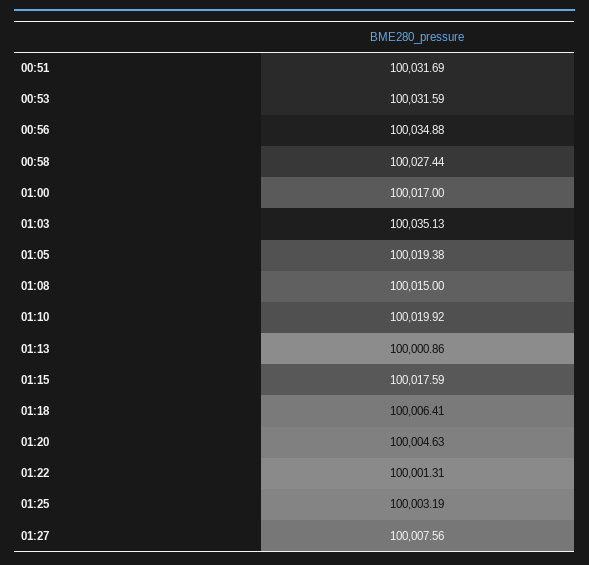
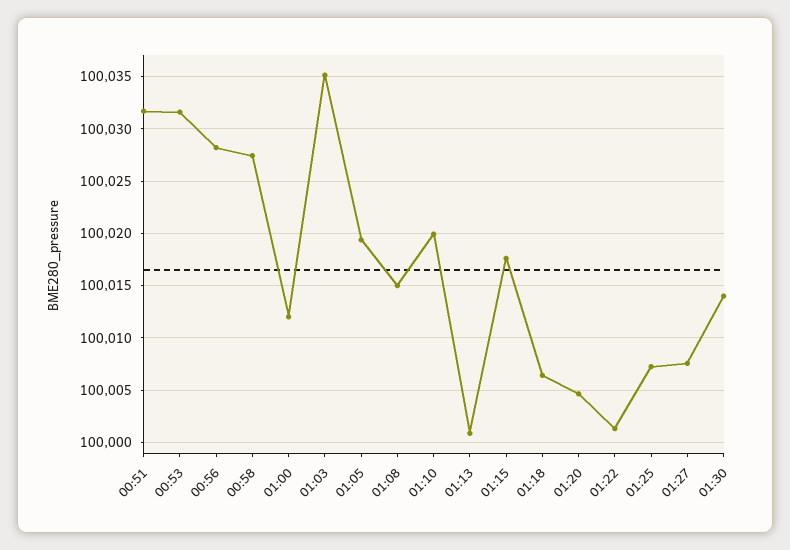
00:56: 100034.88 -> 100028
01:00: 100017 -> 100012
01:25: 100003.19 -> 100007
01:30: none -> 100014

